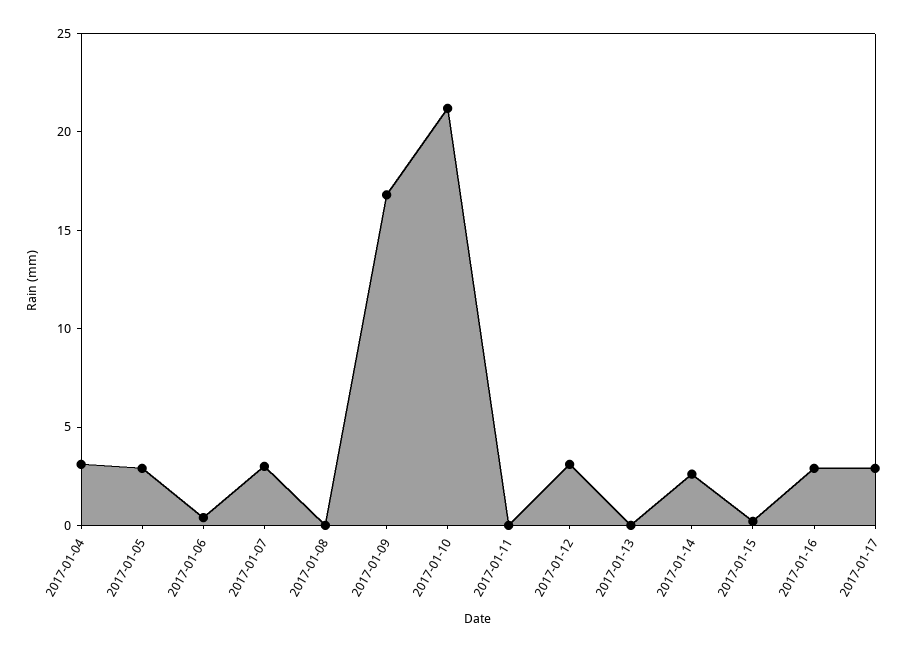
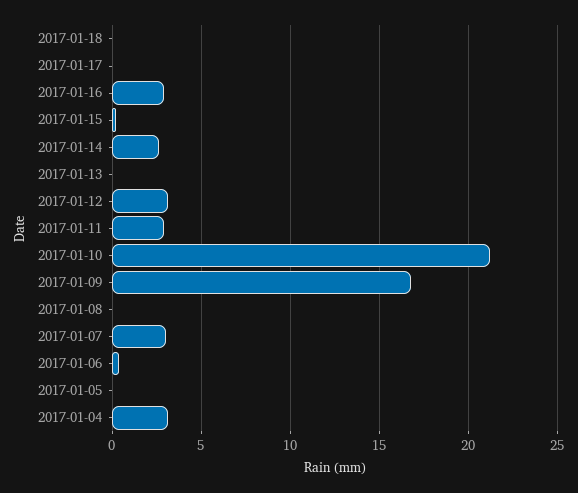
2017-01-05: 3 -> 0
2017-01-11: 0 -> 3
2017-01-17: 3 -> 0
2017-01-18: none -> 0

